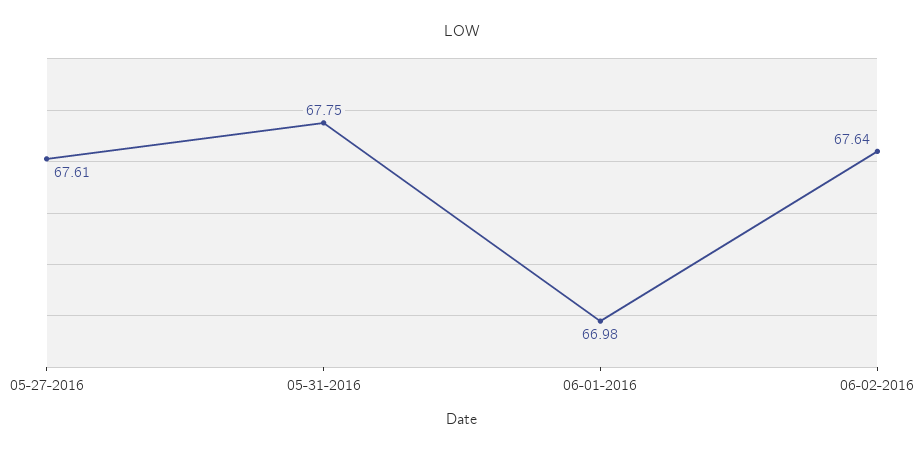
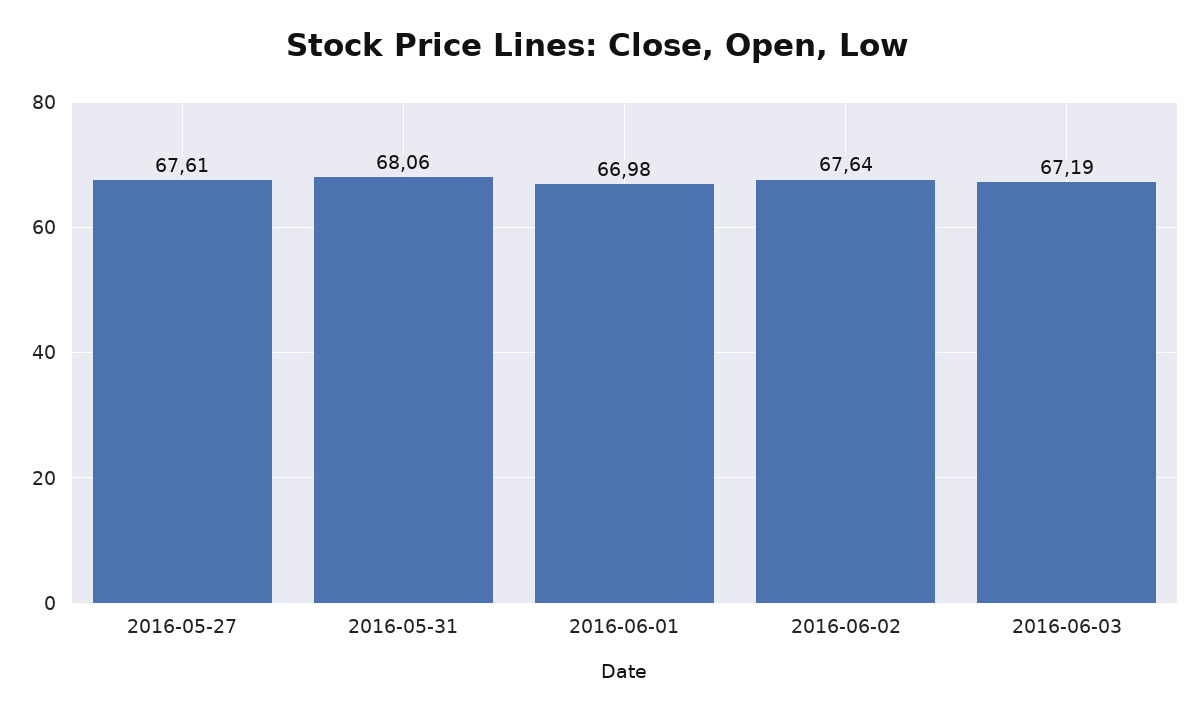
05-31-2016: 67.75 -> 68.06
2016-06-03: none -> 67.19

